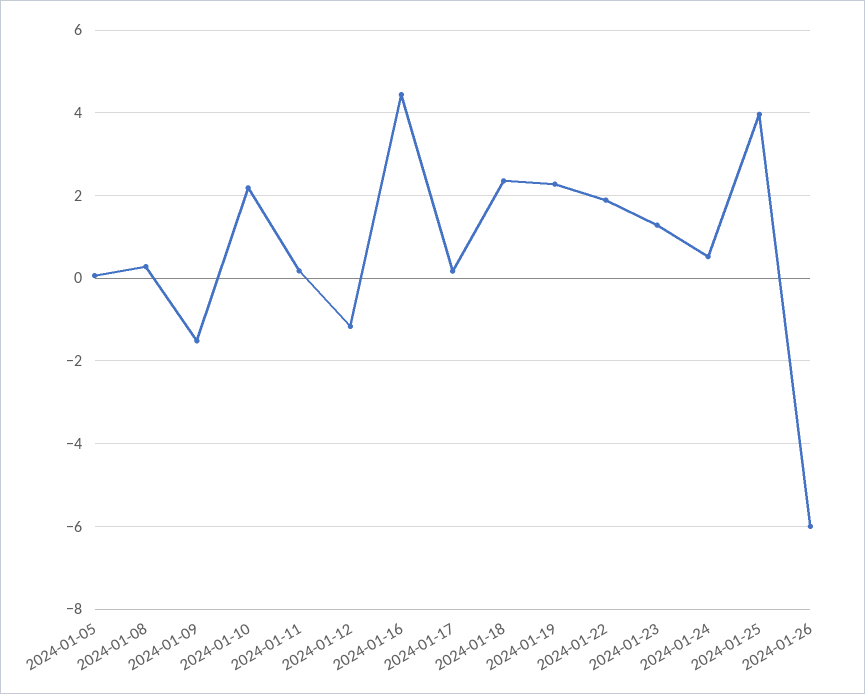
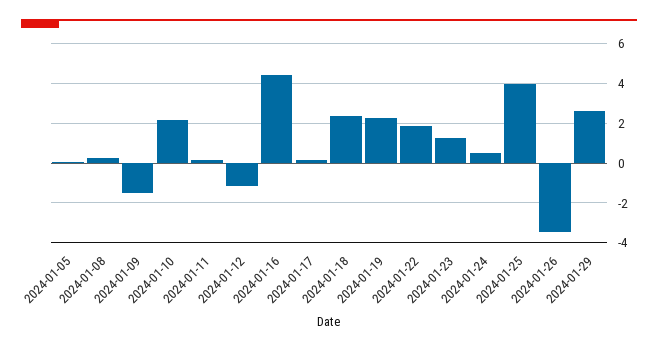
2024-01-26: -6 -> -3.5
2024-01-29: none -> 2.5

